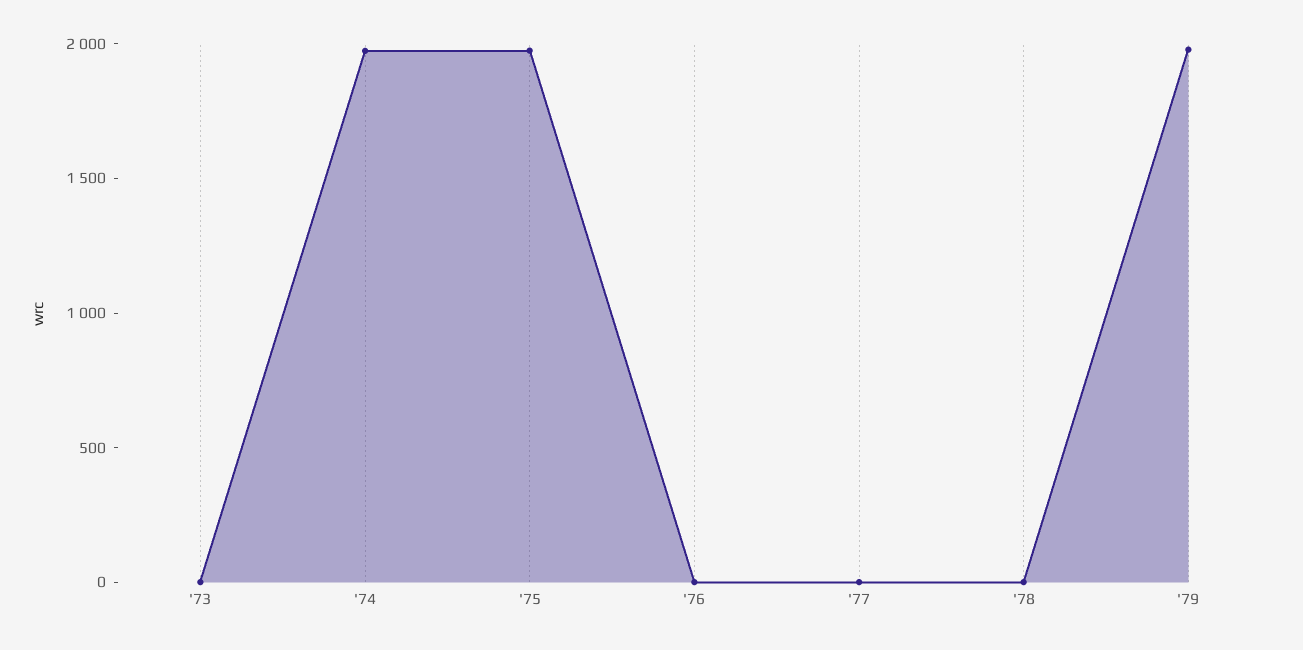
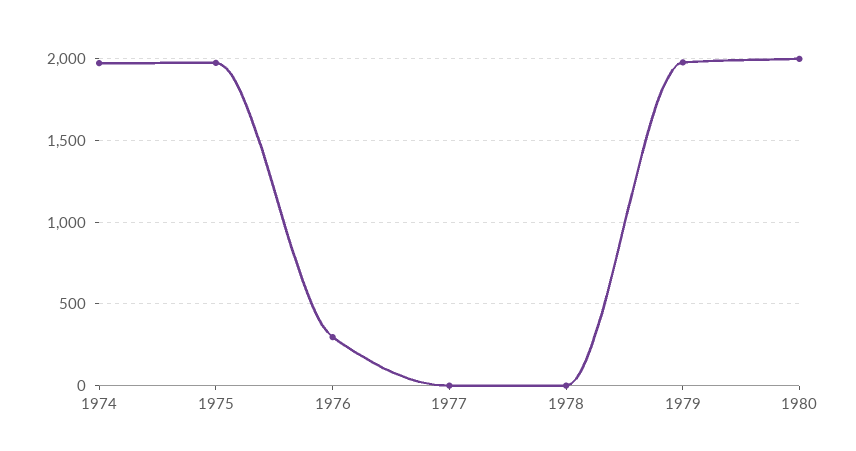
'73: 0 -> none
'76: 0 -> 300
1980: none -> 2000

